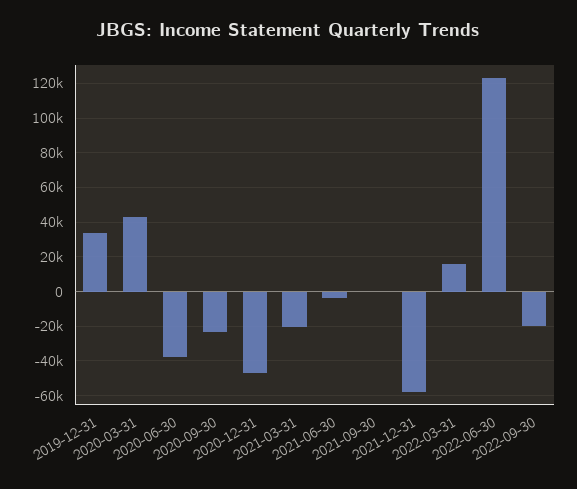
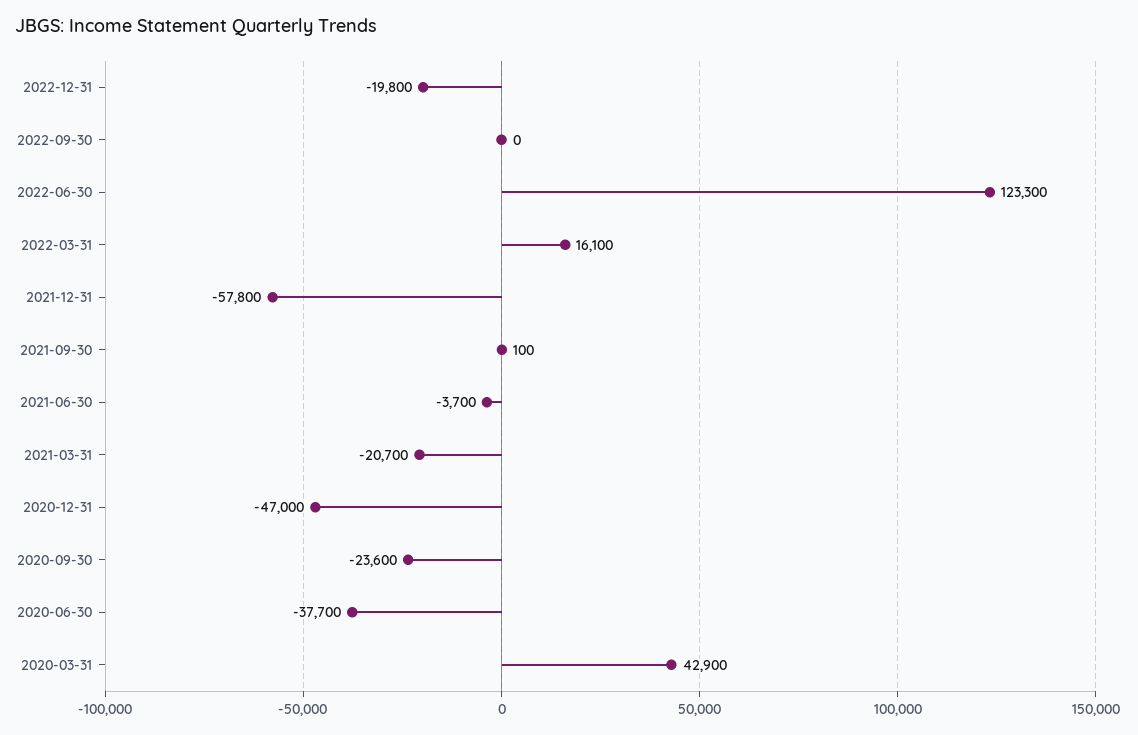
2019-12-31: 35000 -> none
2022-09-30: -20000 -> 0
2022-12-31: none -> -19800

